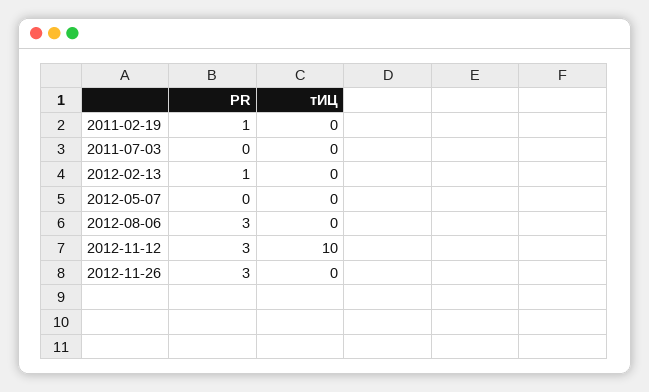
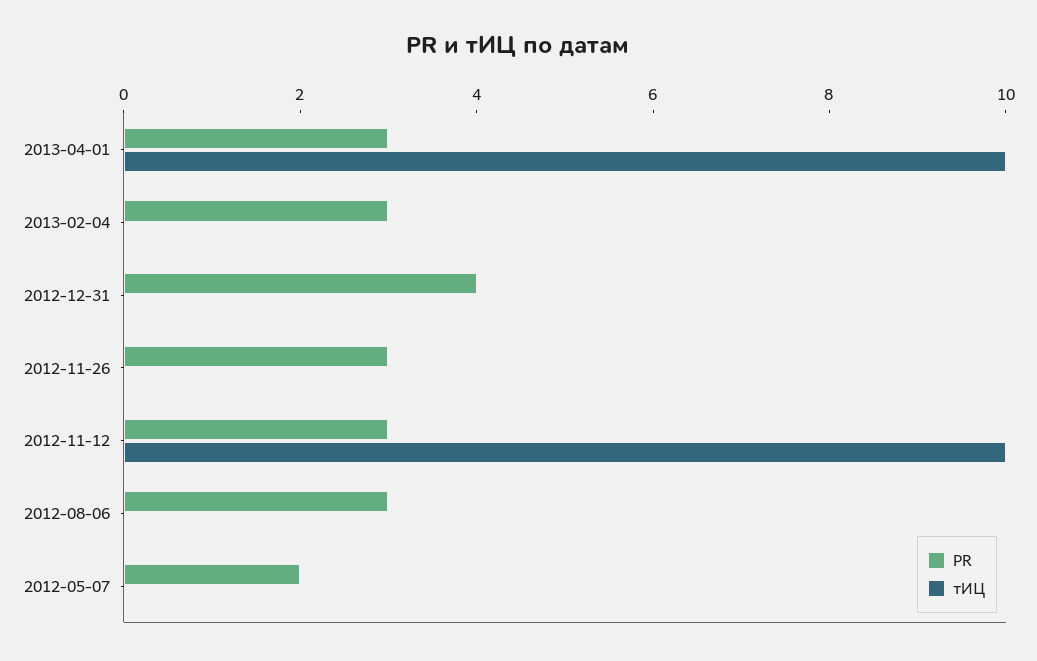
PR, 2011-02-19: 1 -> none
тИЦ, 2011-02-19: 0 -> none
PR, 2011-07-03: 0 -> none
тИЦ, 2011-07-03: 0 -> none
PR, 2012-02-13: 1 -> none
тИЦ, 2012-02-13: 0 -> none
PR, 2012-05-07: 0 -> 2
PR, 2013-04-01: none -> 3
тИЦ, 2013-04-01: none -> 10
PR, 2013-02-04: none -> 3
тИЦ, 2013-02-04: none -> 0
PR, 2012-12-31: none -> 4
тИЦ, 2012-12-31: none -> 0

